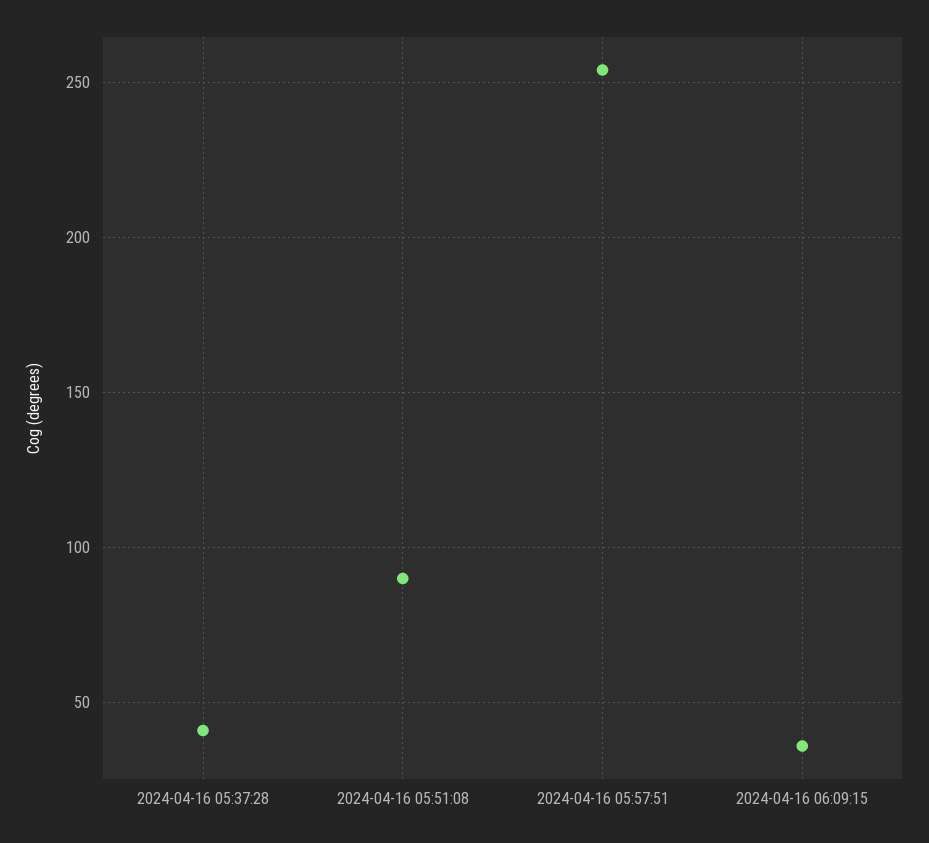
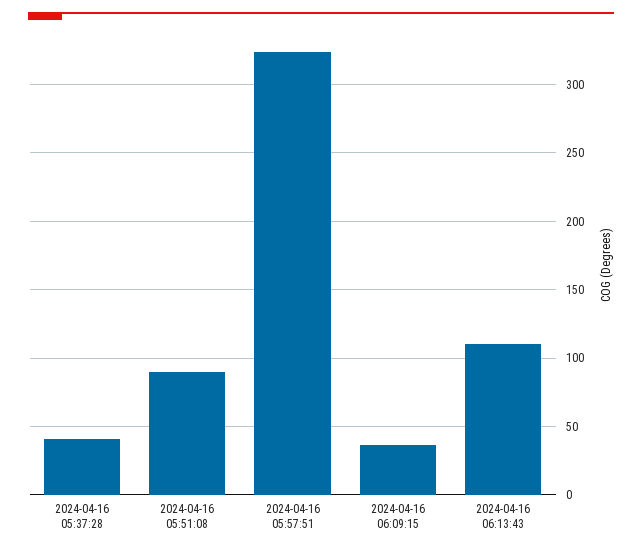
2024-04-16 05:57:51: 255 -> 325
2024-04-16 06:13:43: none -> 110

